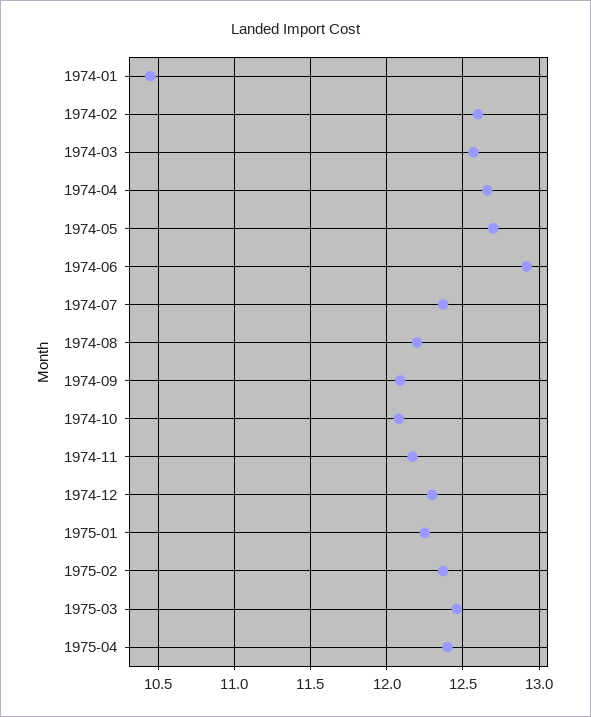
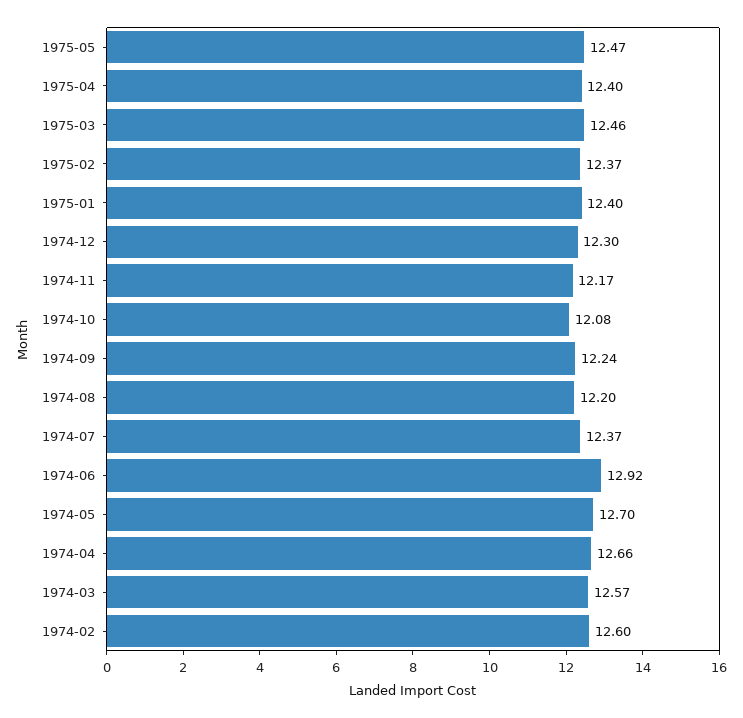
1974-01: 10.45 -> none
1974-09: 12.1 -> 12.24
1975-01: 12.25 -> 12.4
1975-05: none -> 12.47

